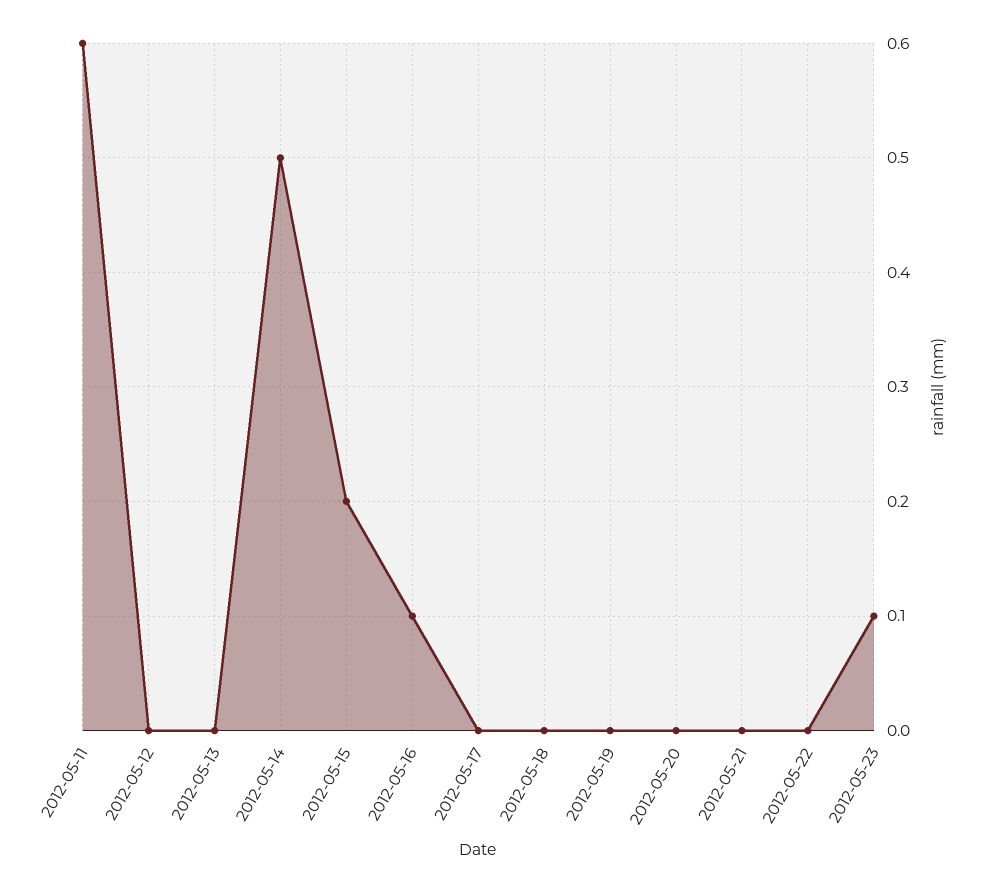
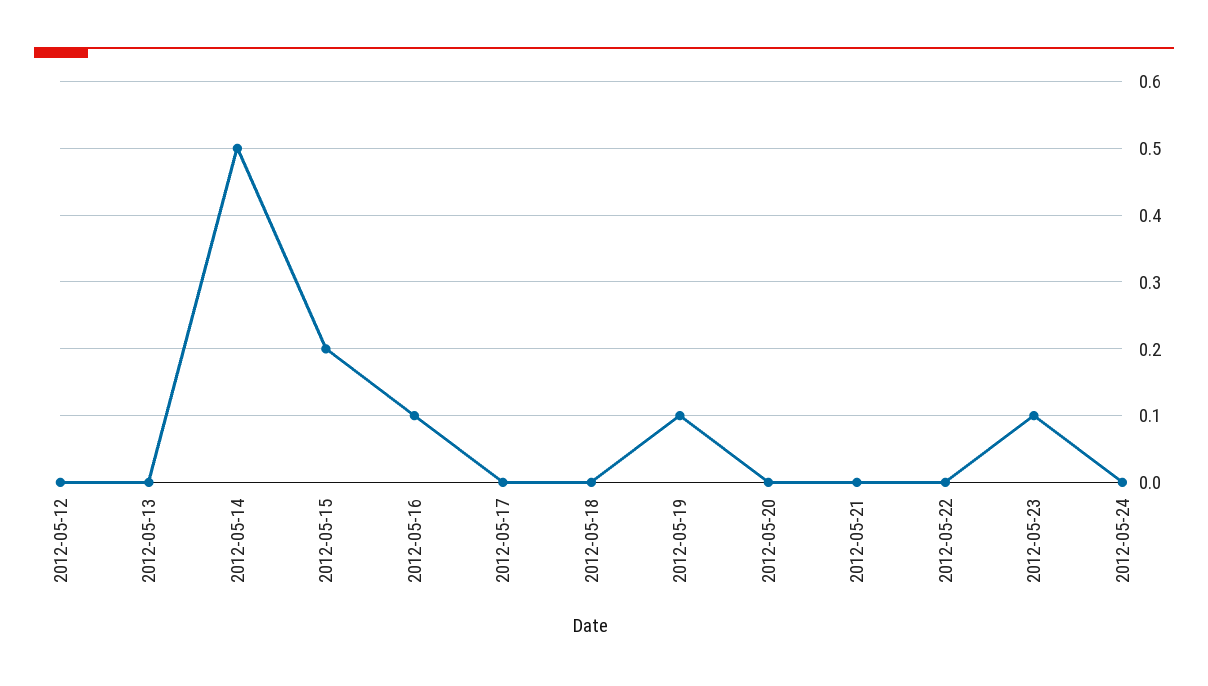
2012-05-11: 0.6 -> none
2012-05-19: 0 -> 0.1
2012-05-24: none -> 0

